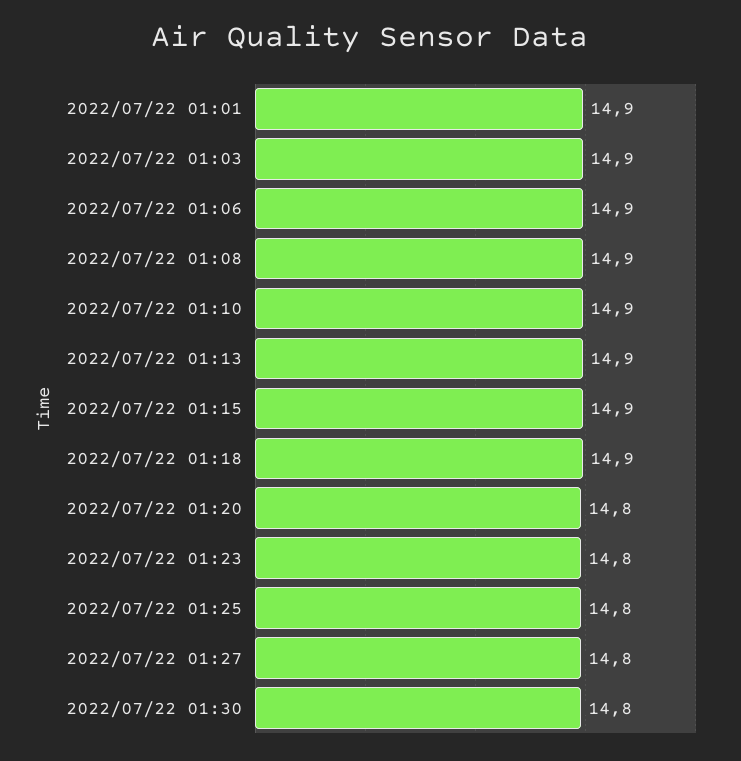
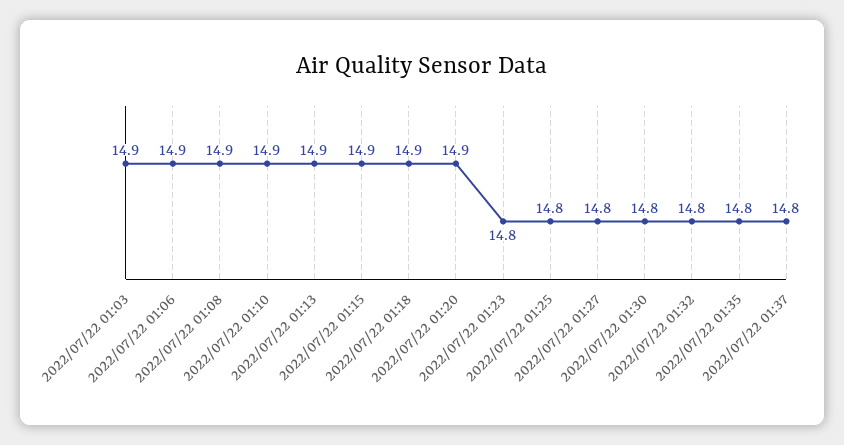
2022/07/22 01:01: 14.9 -> none
2022/07/22 01:20: 14.8 -> 14.9
2022/07/22 01:32: none -> 14.8
2022/07/22 01:35: none -> 14.8
2022/07/22 01:37: none -> 14.8

